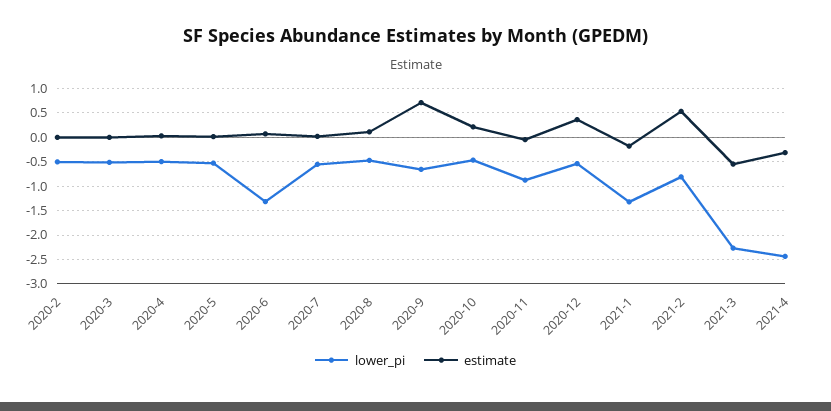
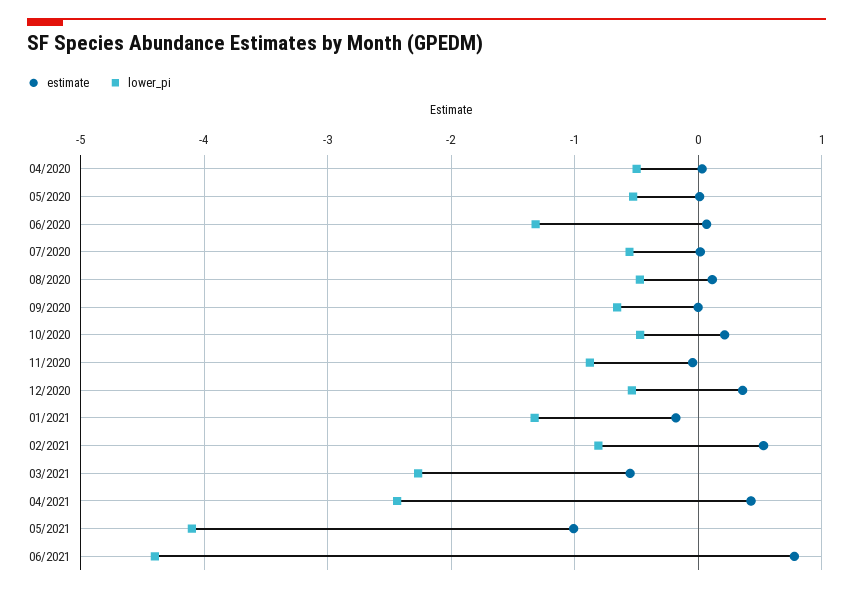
lower_pi, 2020-2: -0.5 -> none
estimate, 2020-2: 0 -> none
lower_pi, 2020-3: -0.5 -> none
estimate, 2020-3: 0 -> none
estimate, 2020-9: 0.75 -> 0
estimate, 2021-4: -0.25 -> 0.4
estimate, 05/2021: none -> -1
lower_pi, 05/2021: none -> -4.1
estimate, 06/2021: none -> 0.8
lower_pi, 06/2021: none -> -4.4

